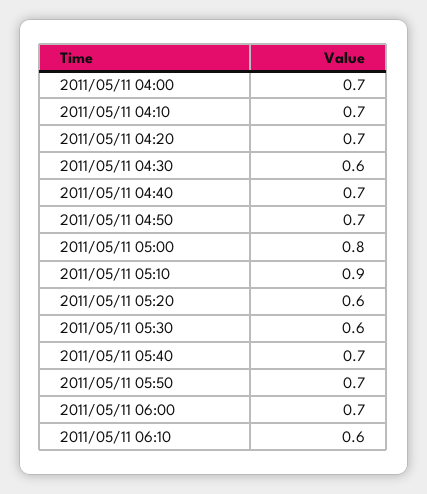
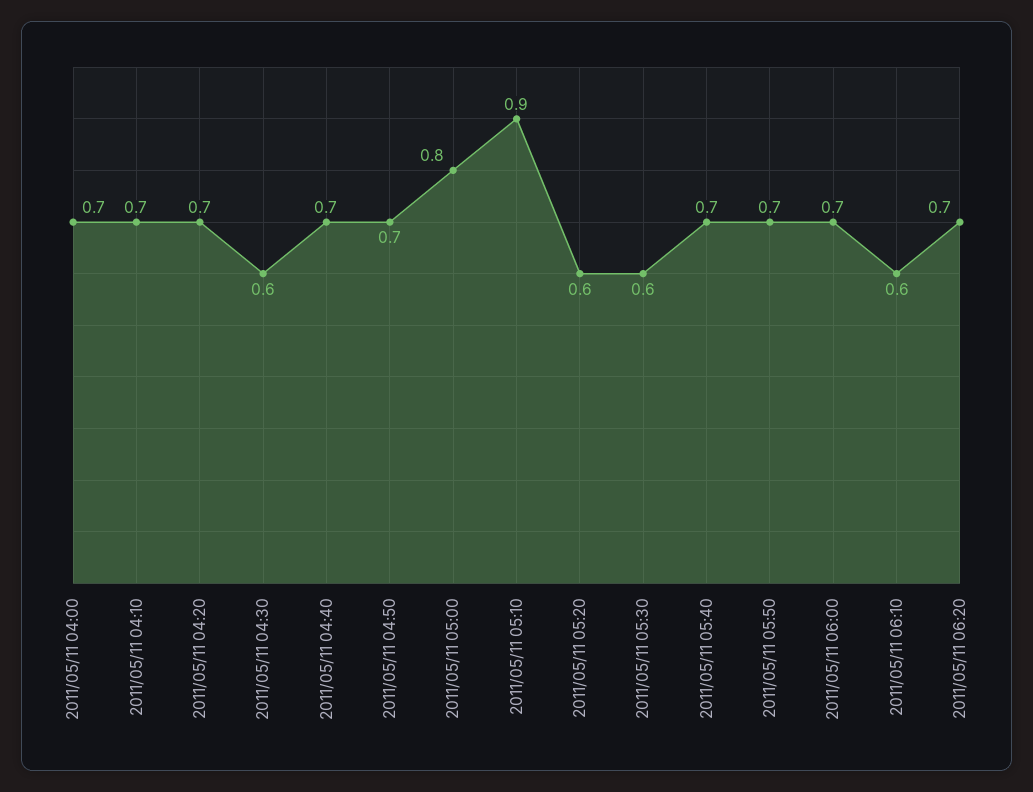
2011/05/11 06:20: none -> 0.7

